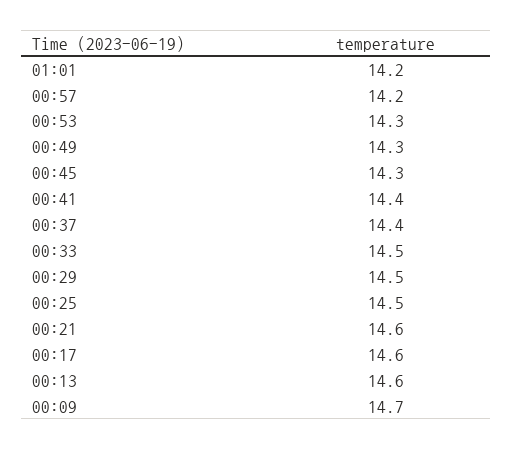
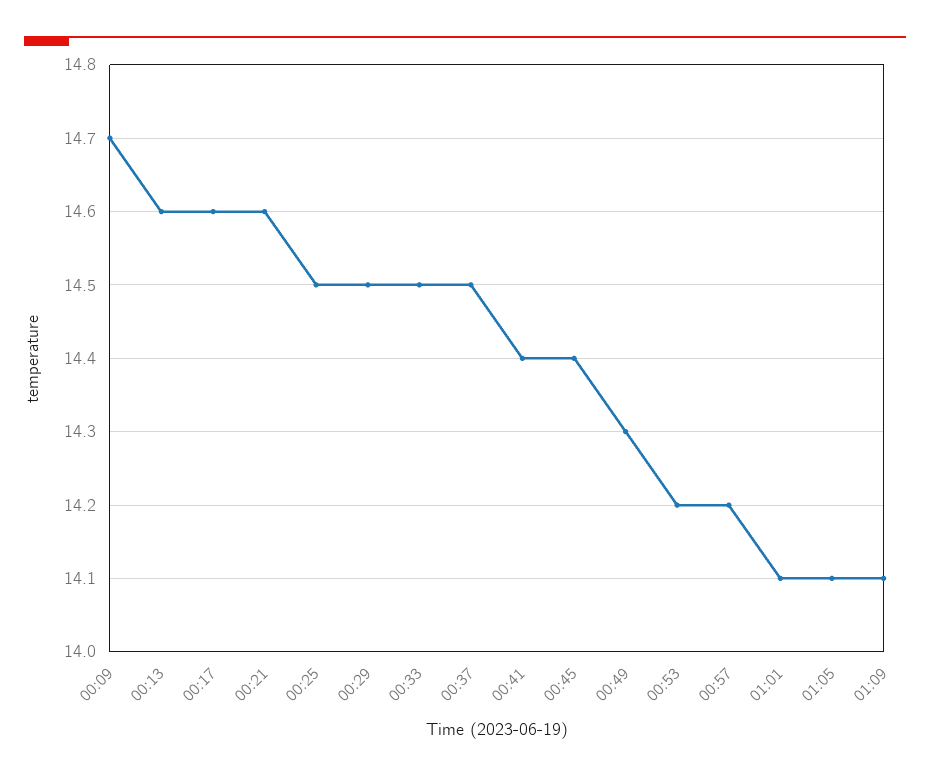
01:01: 14.2 -> 14.1
00:53: 14.3 -> 14.2
00:45: 14.3 -> 14.4
00:37: 14.4 -> 14.5
01:05: none -> 14.1
01:09: none -> 14.1

